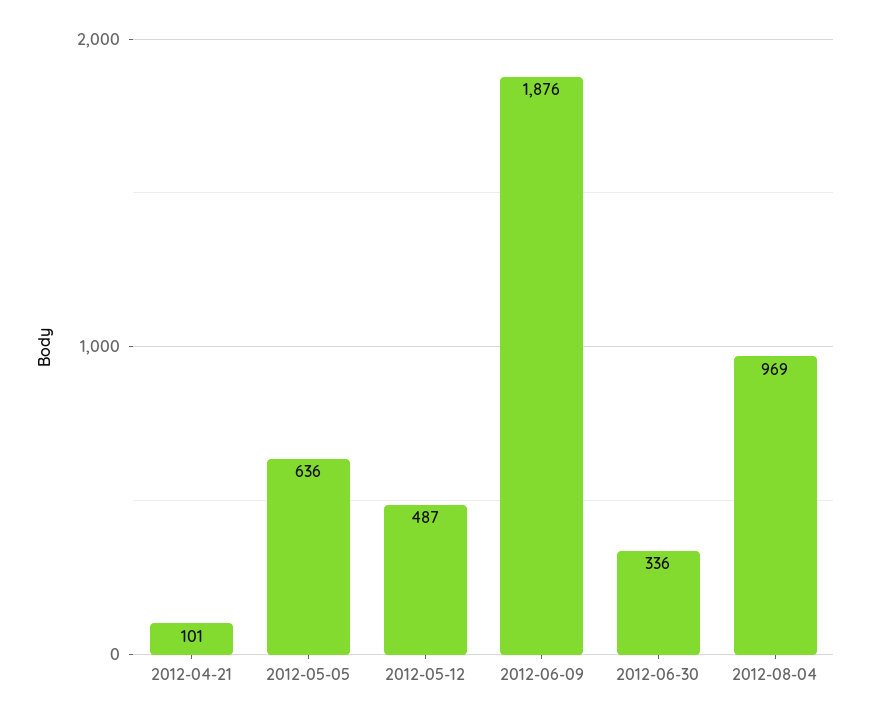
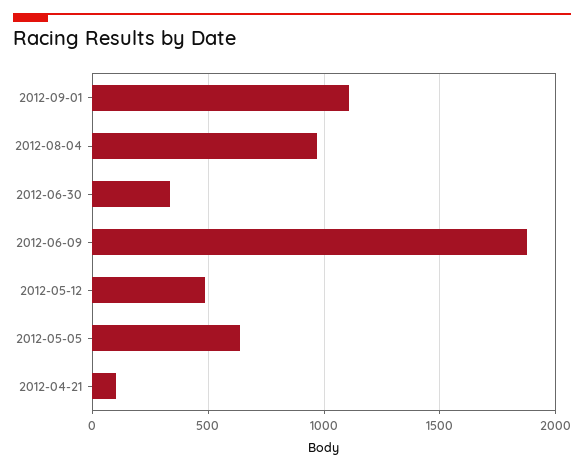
2012-09-01: none -> 1100

